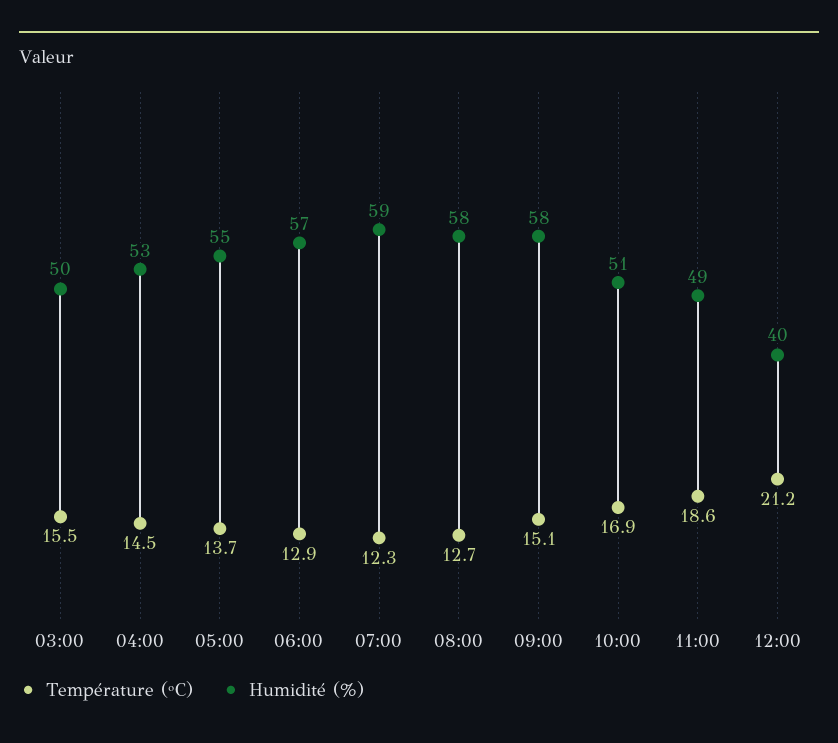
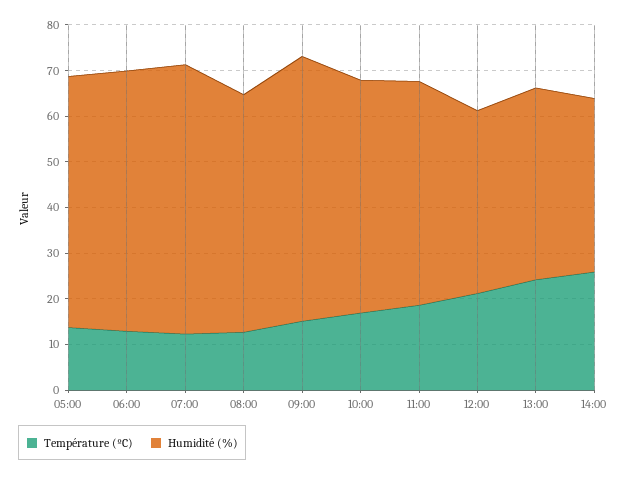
Température (ºC), 03:00: 15.5 -> none
Humidité (%), 03:00: 50 -> none
Température (ºC), 04:00: 14.5 -> none
Humidité (%), 04:00: 53 -> none
Humidité (%), 08:00: 58 -> 52
Température (ºC), 13:00: none -> 24
Humidité (%), 13:00: none -> 42
Température (ºC), 14:00: none -> 26
Humidité (%), 14:00: none -> 38

